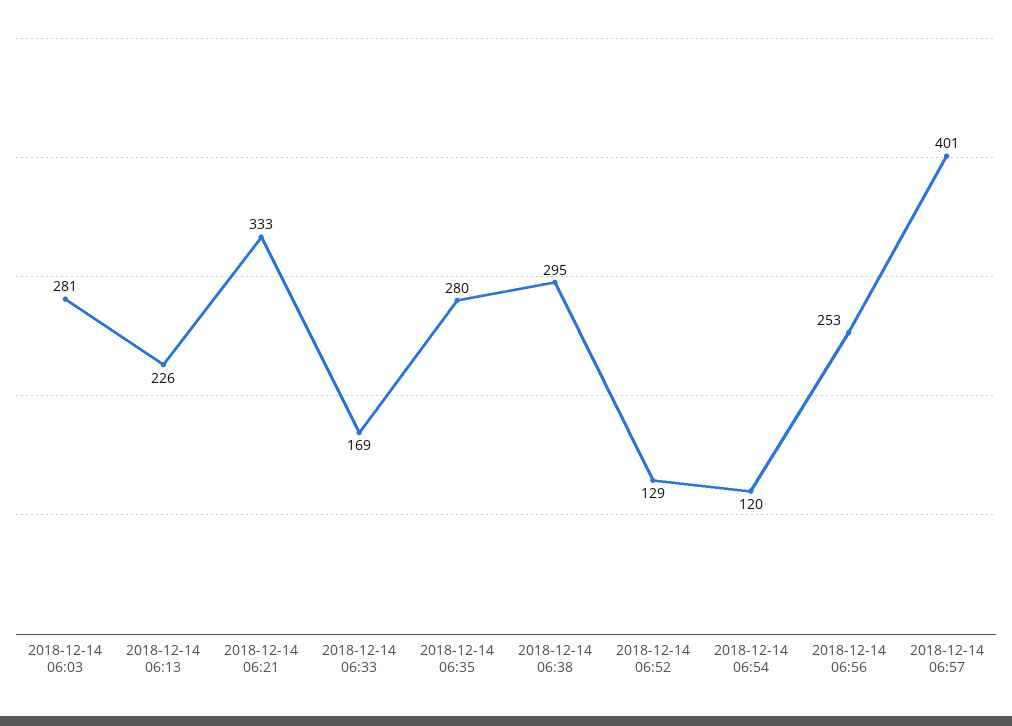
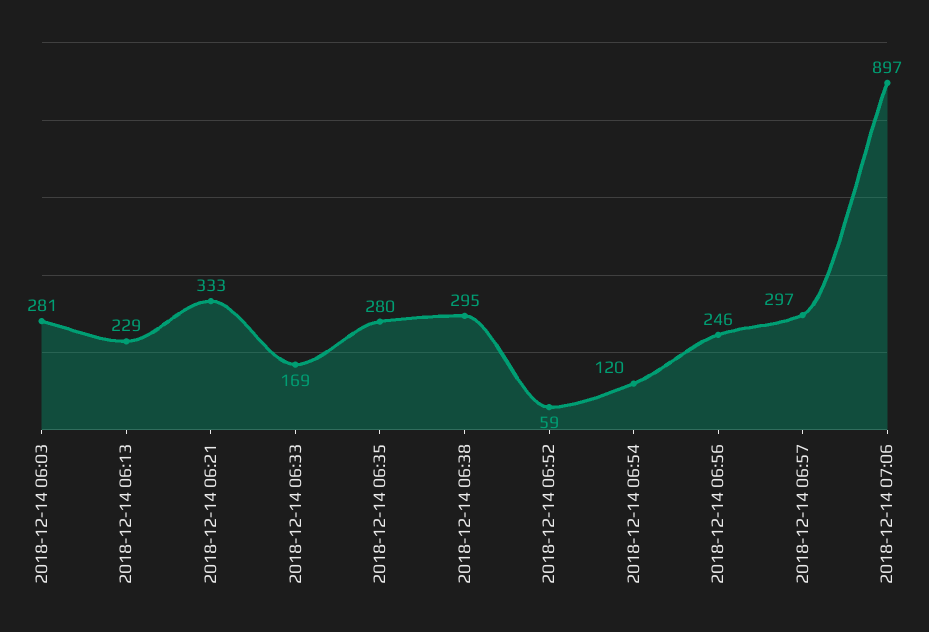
2018-12-14 06:13: 226 -> 229
2018-12-14 06:52: 129 -> 59
2018-12-14 06:56: 253 -> 246
2018-12-14 06:57: 401 -> 297
2018-12-14 07:06: none -> 897

